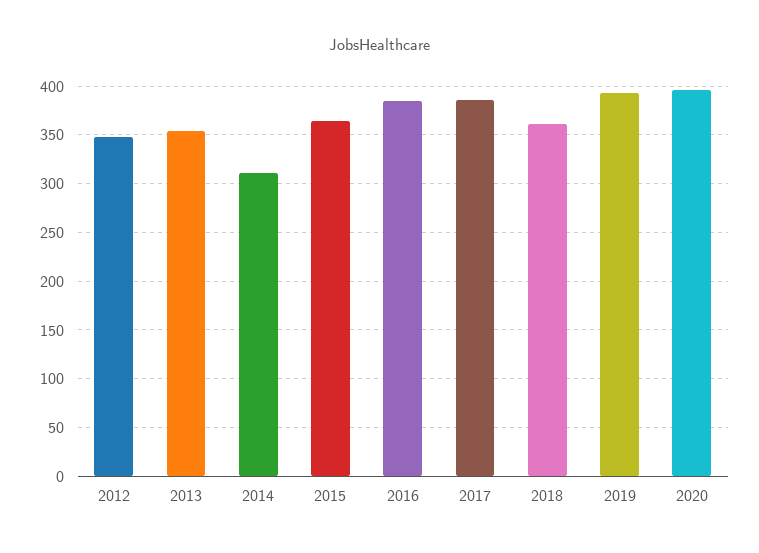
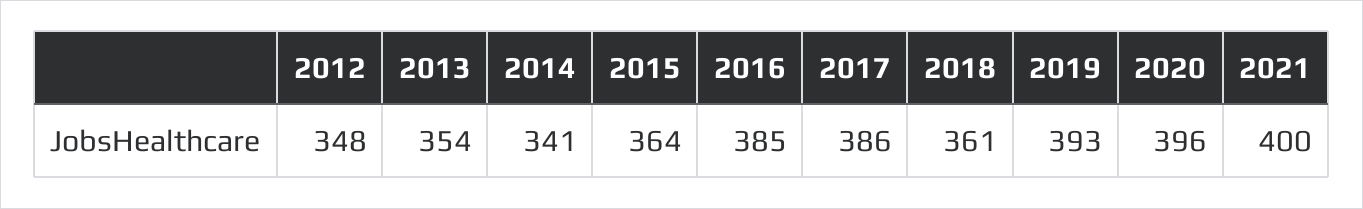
2014: 310 -> 341
2021: none -> 400

